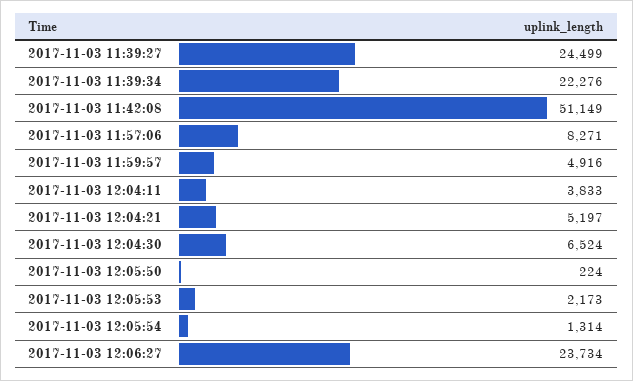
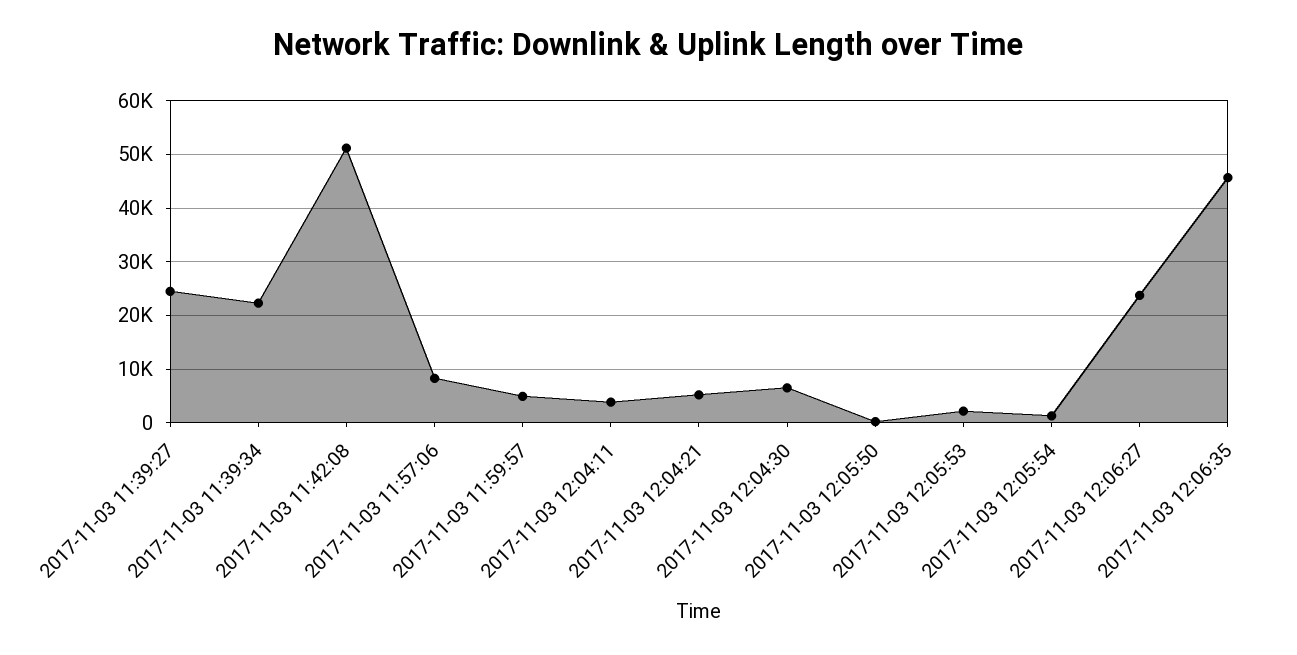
2017-11-03 12:06:35: none -> 46000

